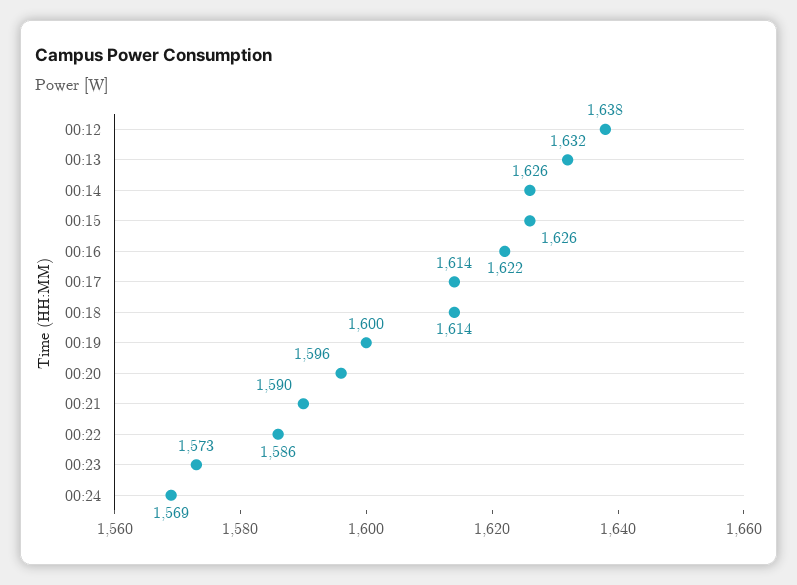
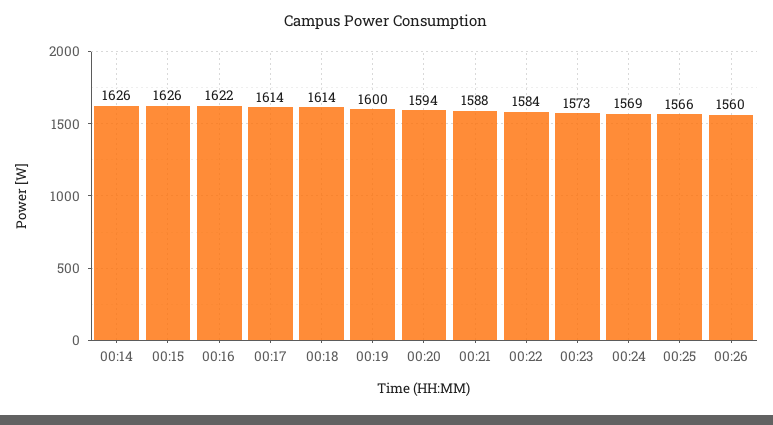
00:12: 1638 -> none
00:13: 1632 -> none
00:20: 1596 -> 1594
00:21: 1590 -> 1588
00:22: 1586 -> 1584
00:25: none -> 1566
00:26: none -> 1560

